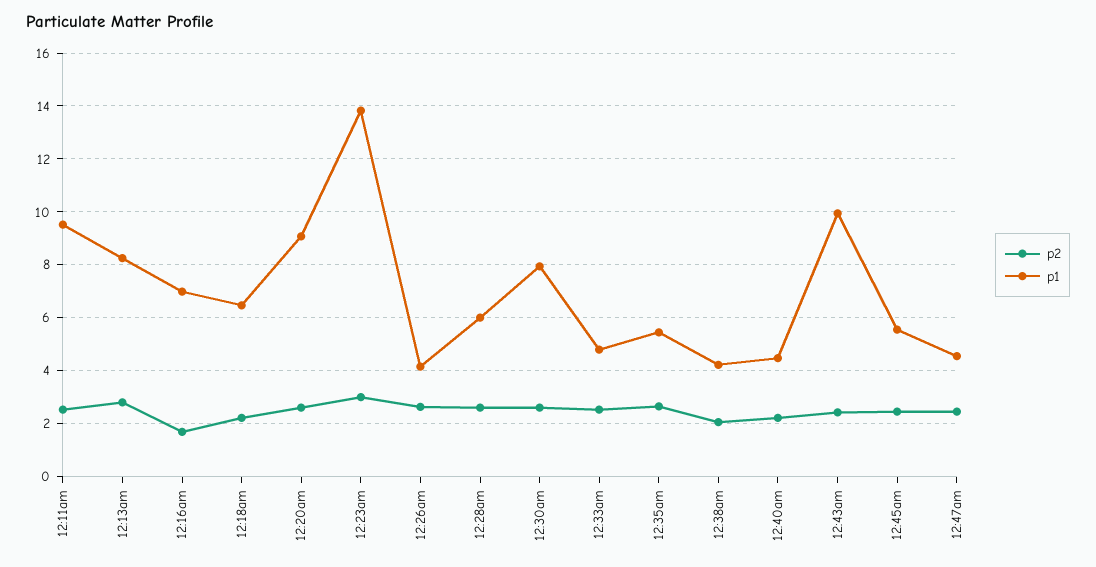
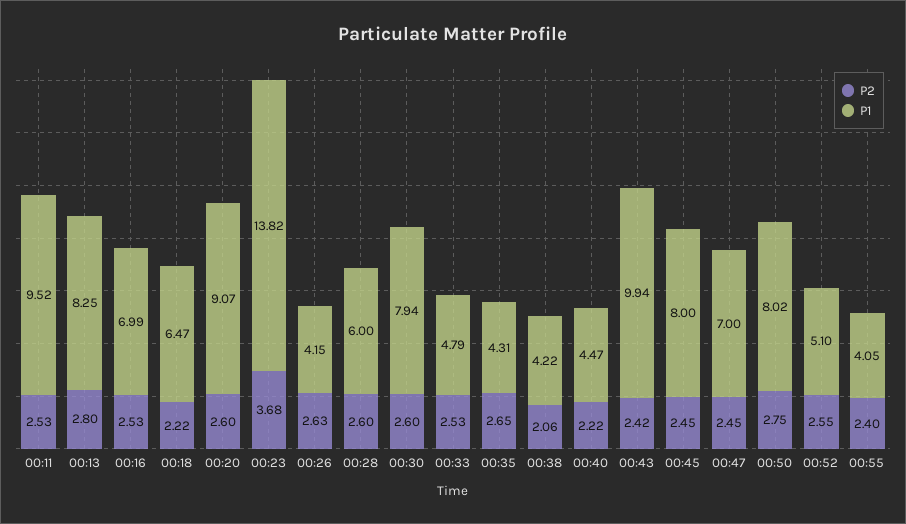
p2, 12:16am: 1.75 -> 2.53
p2, 12:23am: 3 -> 3.68
p1, 12:35am: 5.5 -> 4.31
p1, 12:45am: 5.5 -> 8
p1, 12:47am: 4.5 -> 7
p2, 00:50: none -> 2.75
p1, 00:50: none -> 8.02
p2, 00:52: none -> 2.55
p1, 00:52: none -> 5.1
p2, 00:55: none -> 2.4
p1, 00:55: none -> 4.05

